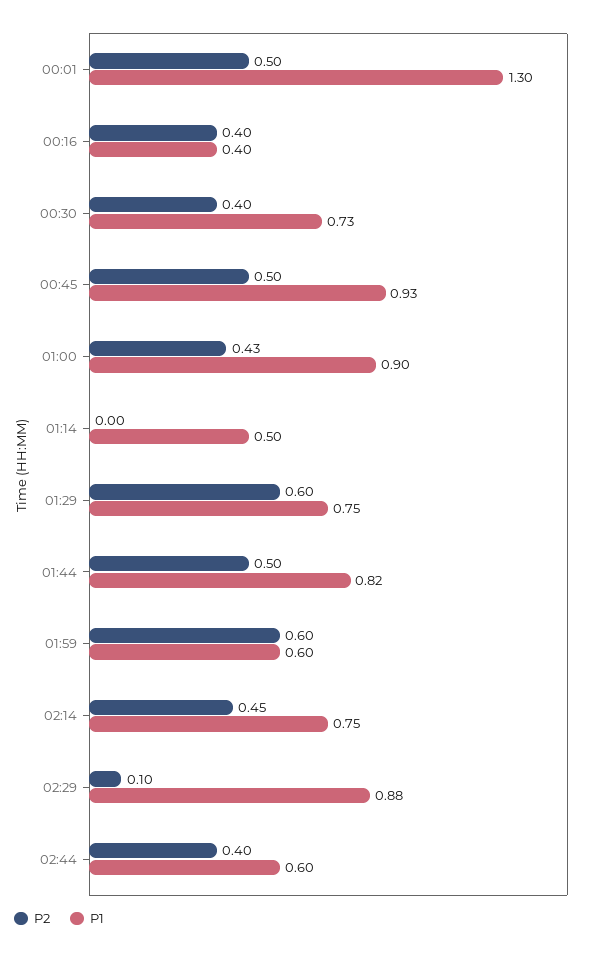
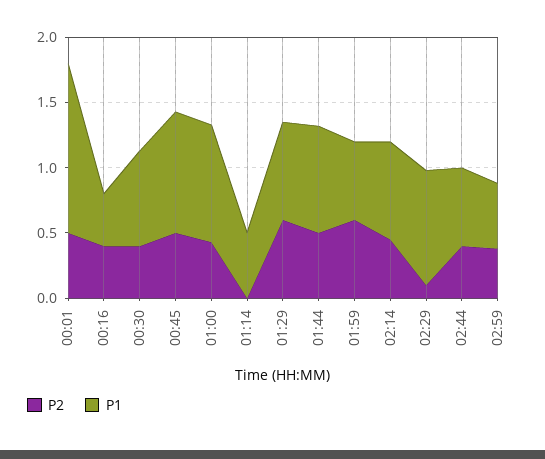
P2, 02:59: none -> 0.4
P1, 02:59: none -> 0.5

